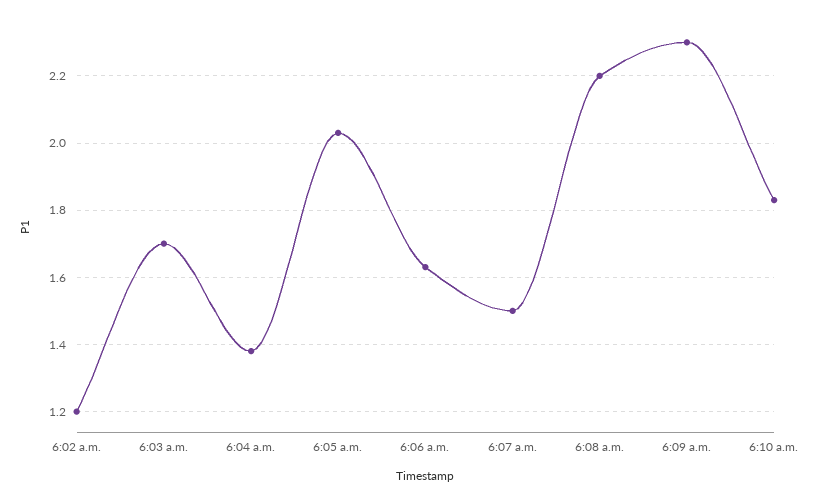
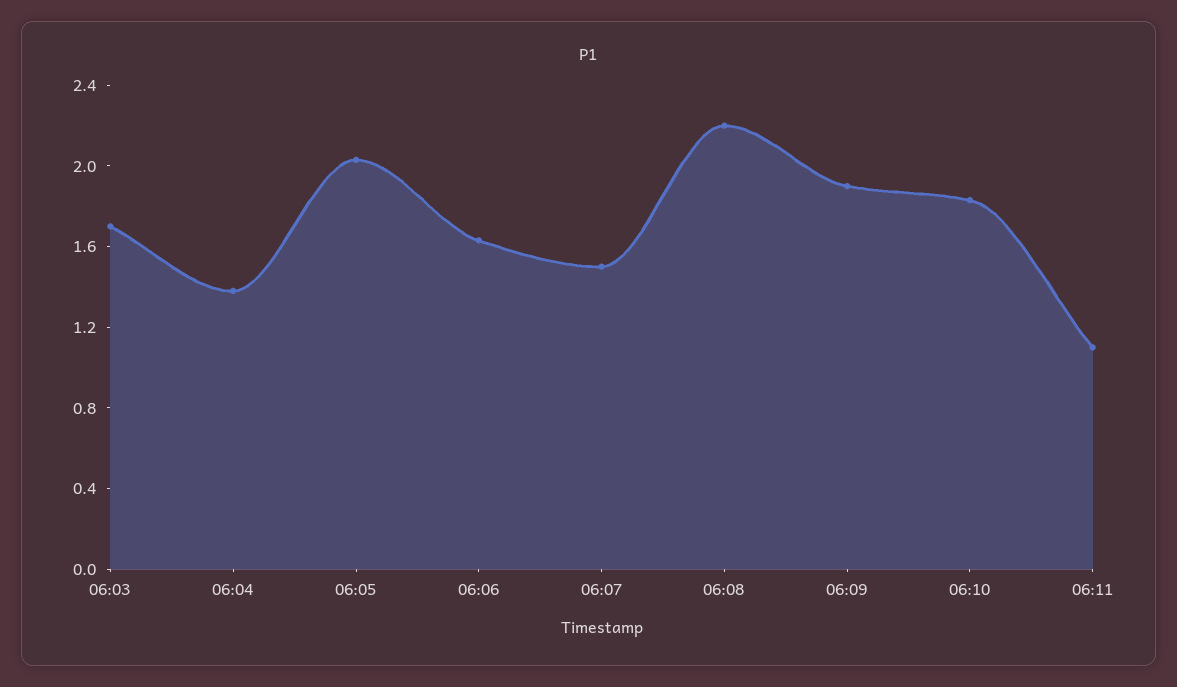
6:02 a.m.: 1.2 -> none
6:09 a.m.: 2.3 -> 1.9
06:11: none -> 1.1

